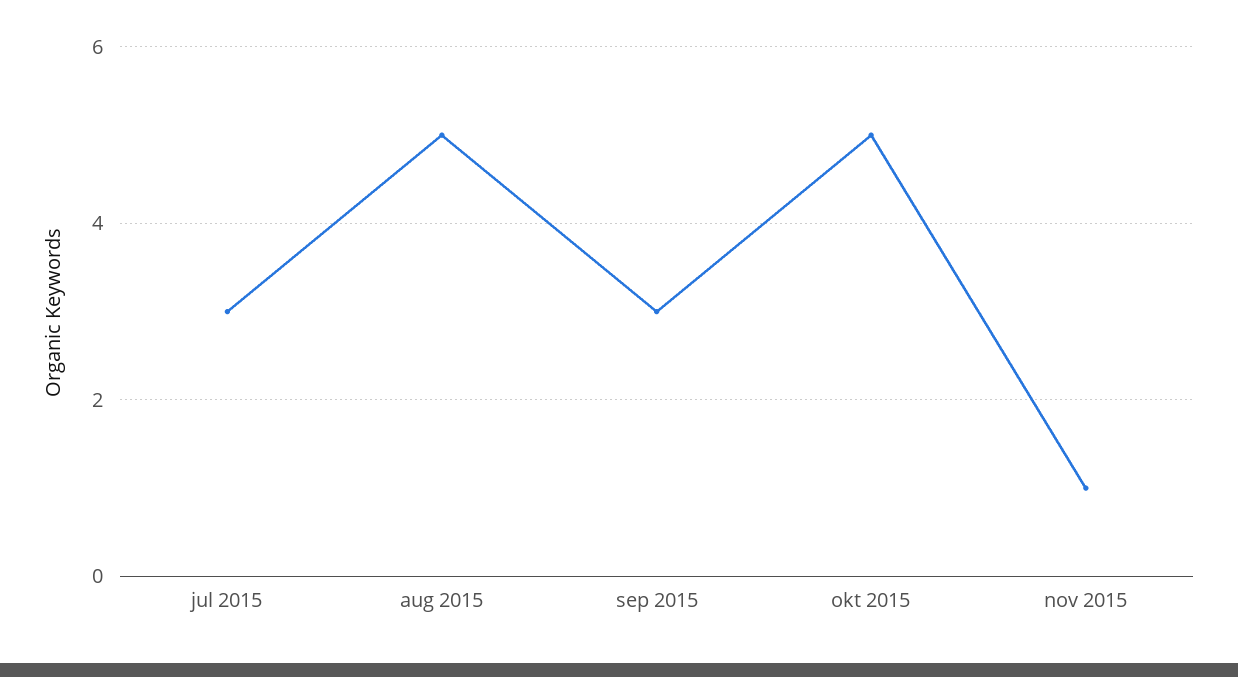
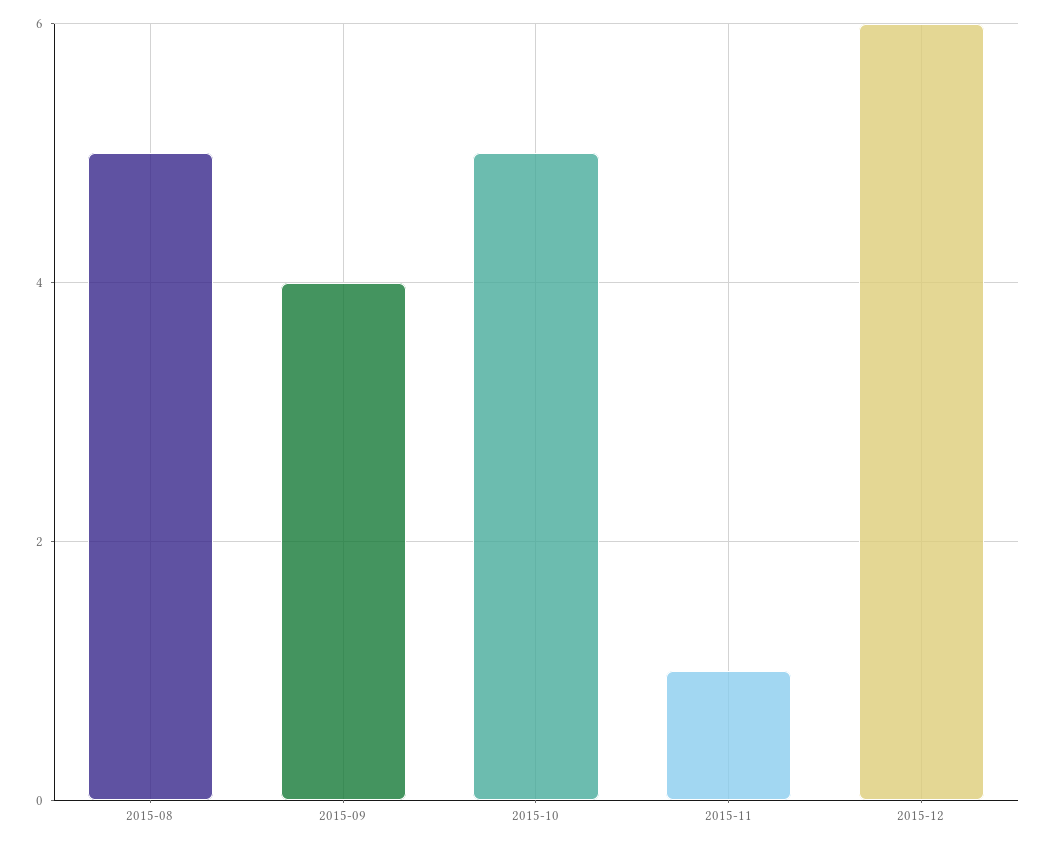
jul 2015: 3 -> none
sep 2015: 3 -> 4
2015-12: none -> 6

